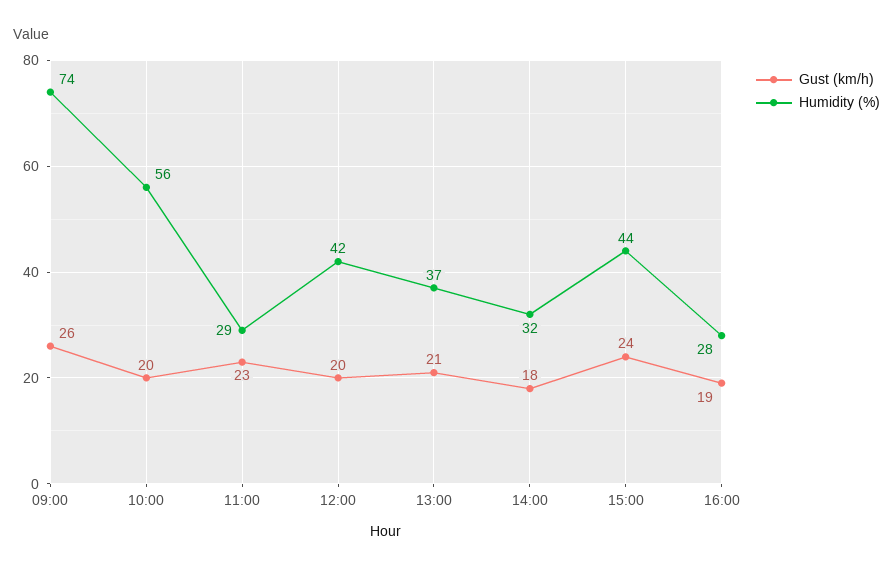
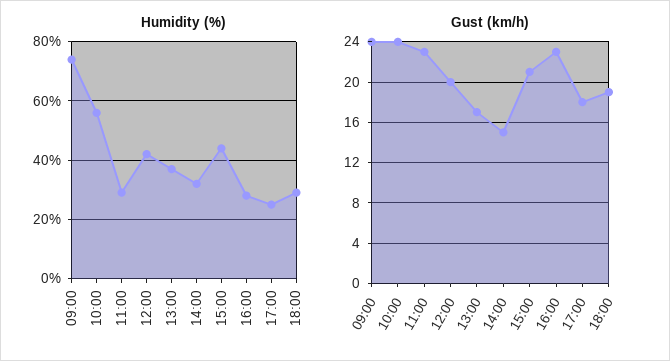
Gust (km/h), 09:00: 26 -> 24
Gust (km/h), 10:00: 20 -> 24
Gust (km/h), 13:00: 21 -> 17
Gust (km/h), 14:00: 18 -> 15
Gust (km/h), 15:00: 24 -> 21
Gust (km/h), 16:00: 19 -> 23
Humidity (%), 17:00: none -> 25
Humidity (%), 18:00: none -> 30
Gust (km/h), 17:00: none -> 18
Gust (km/h), 18:00: none -> 19

